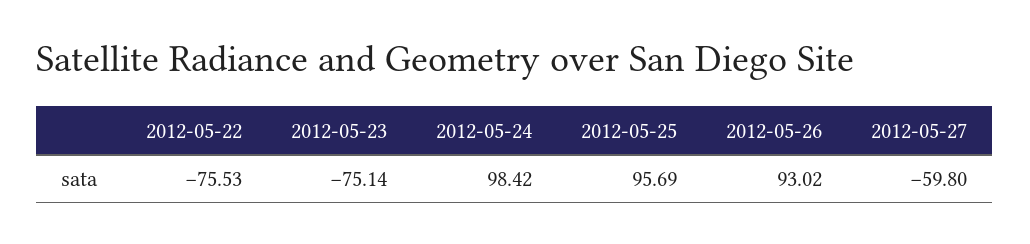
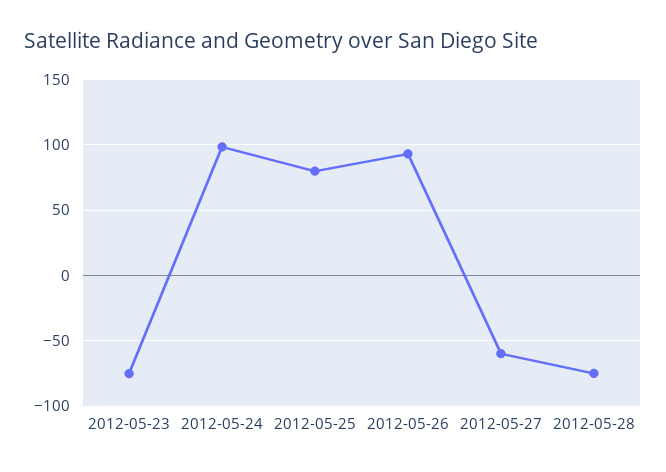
2012-05-22: -75.53 -> none
2012-05-25: 95.69 -> 80
2012-05-28: none -> -75

